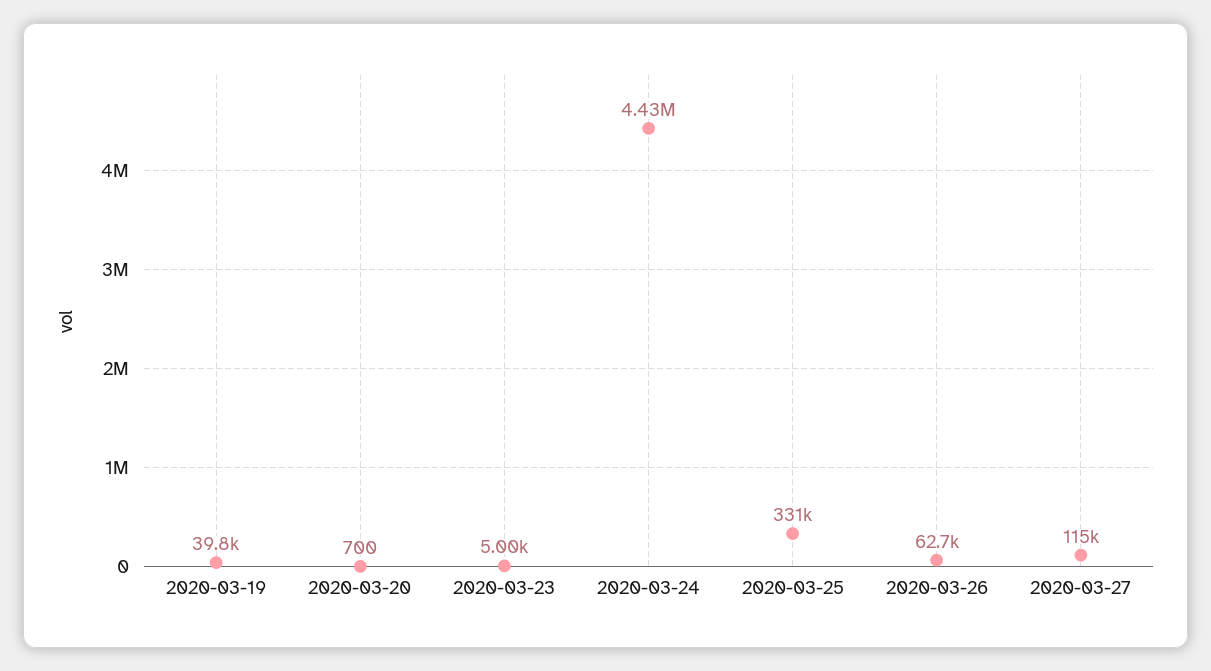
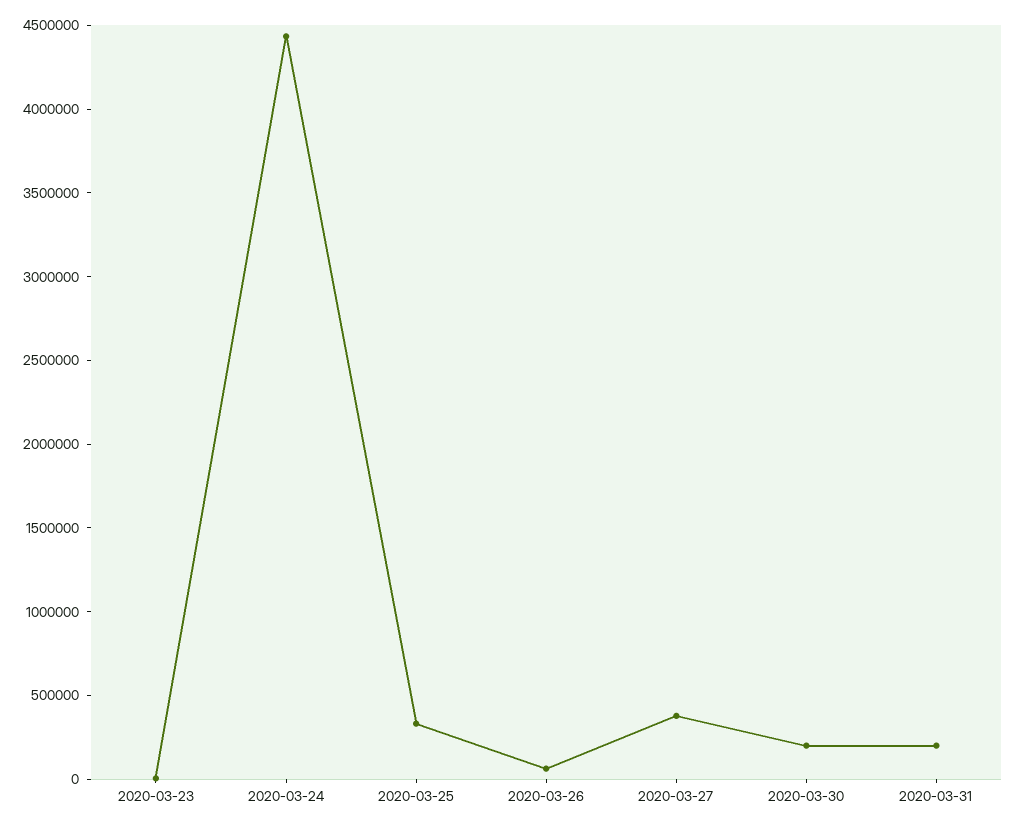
2020-03-19: 39800 -> none
2020-03-20: 700 -> none
2020-03-27: 115000 -> 400000
2020-03-30: none -> 200000
2020-03-31: none -> 200000

